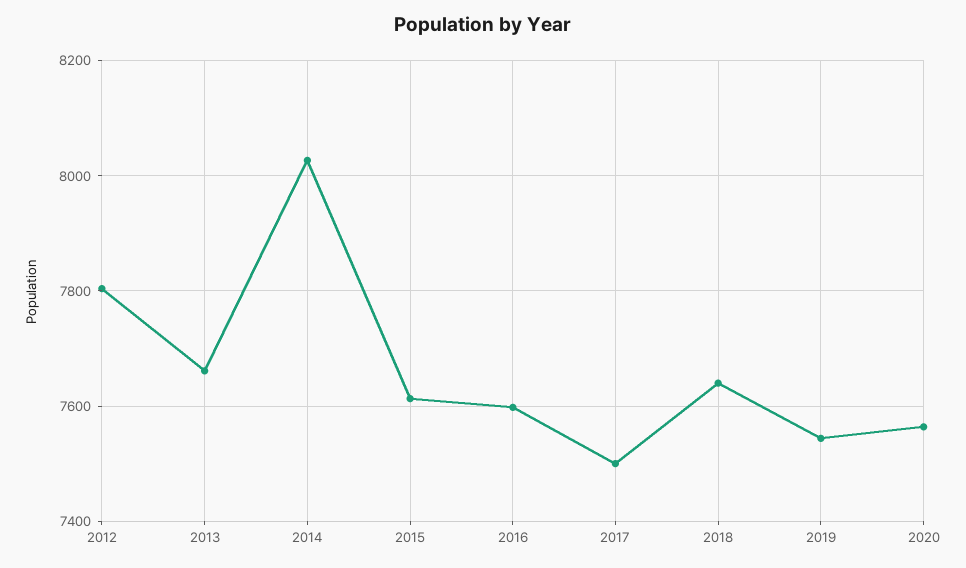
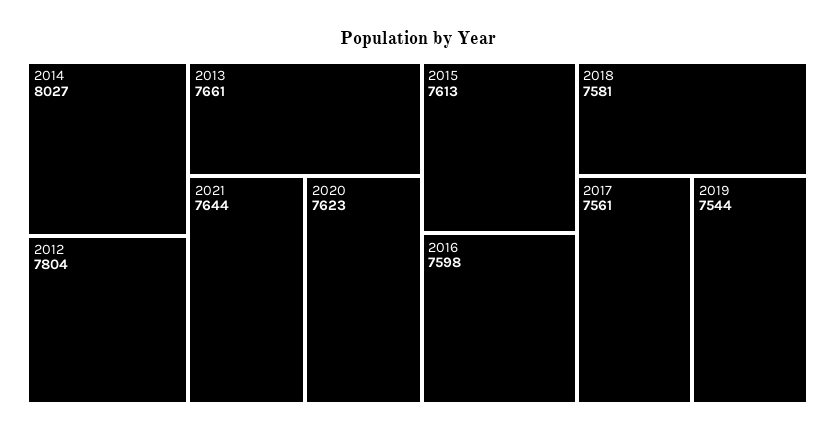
2017: 7500 -> 7561
2018: 7640 -> 7581
2020: 7560 -> 7623
2021: none -> 7644

